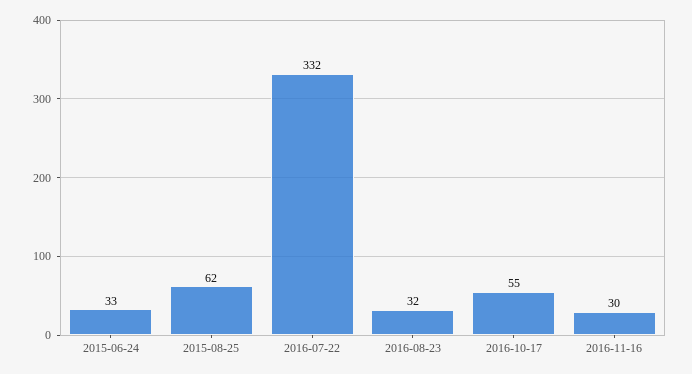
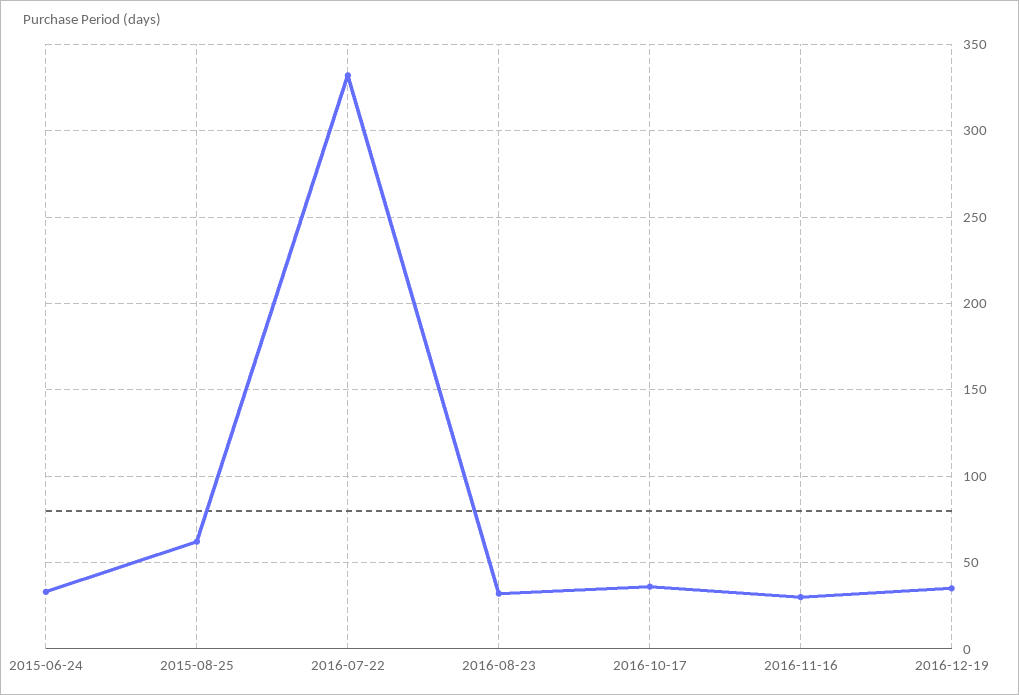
2016-10-17: 55 -> 35
2016-12-19: none -> 35

